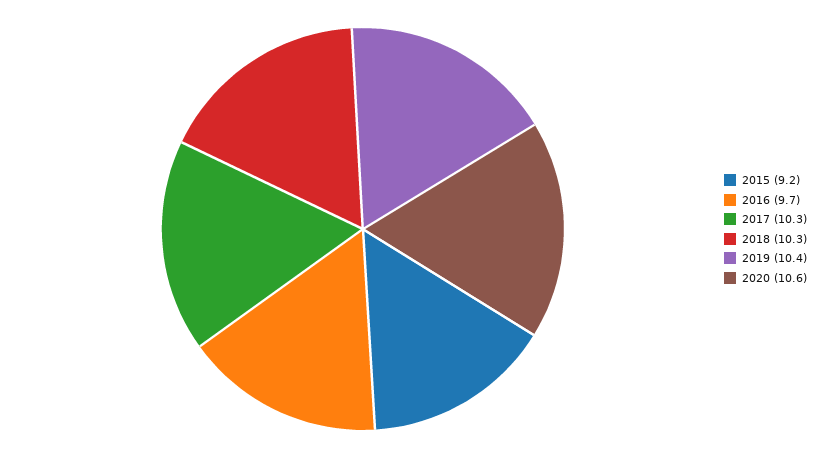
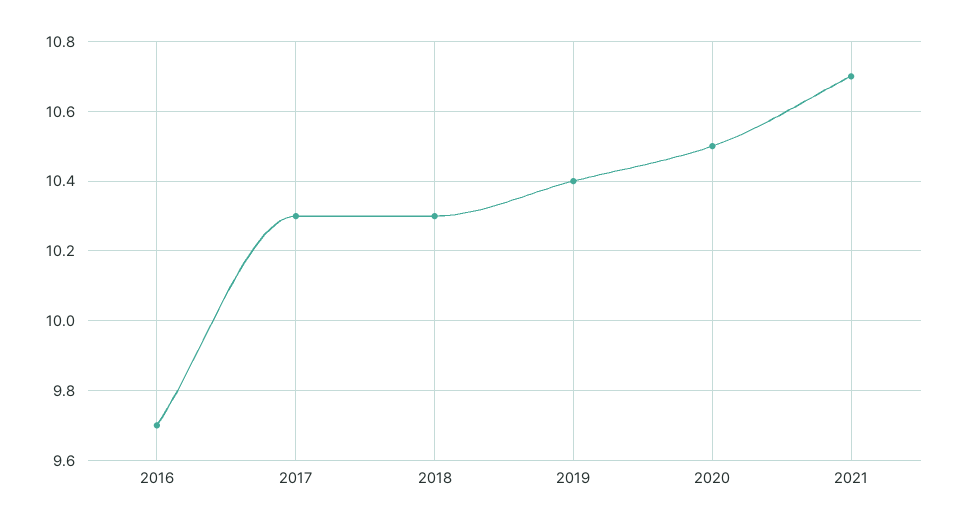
2015: 9.2 -> none
2020: 10.6 -> 10.5
2021: none -> 10.7

